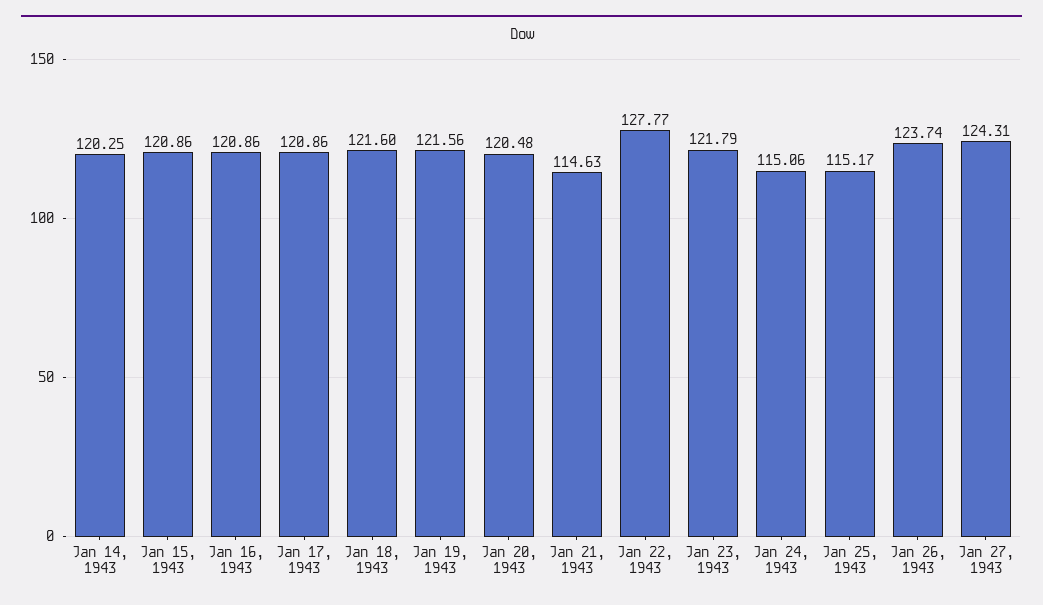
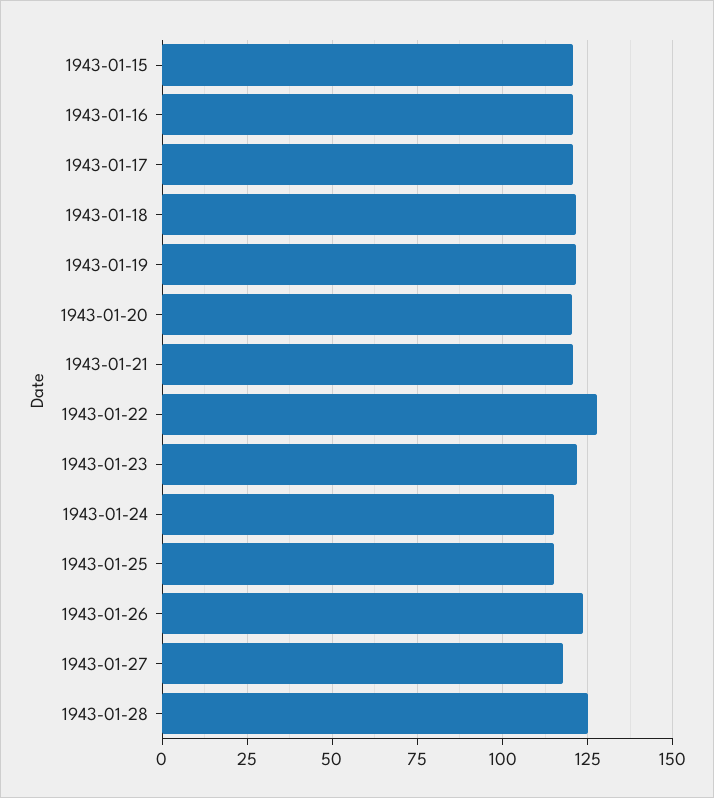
Jan 14, 1943: 120.25 -> none
Jan 21, 1943: 114.63 -> 120
Jan 27, 1943: 124.31 -> 117.5
1943-01-28: none -> 125

